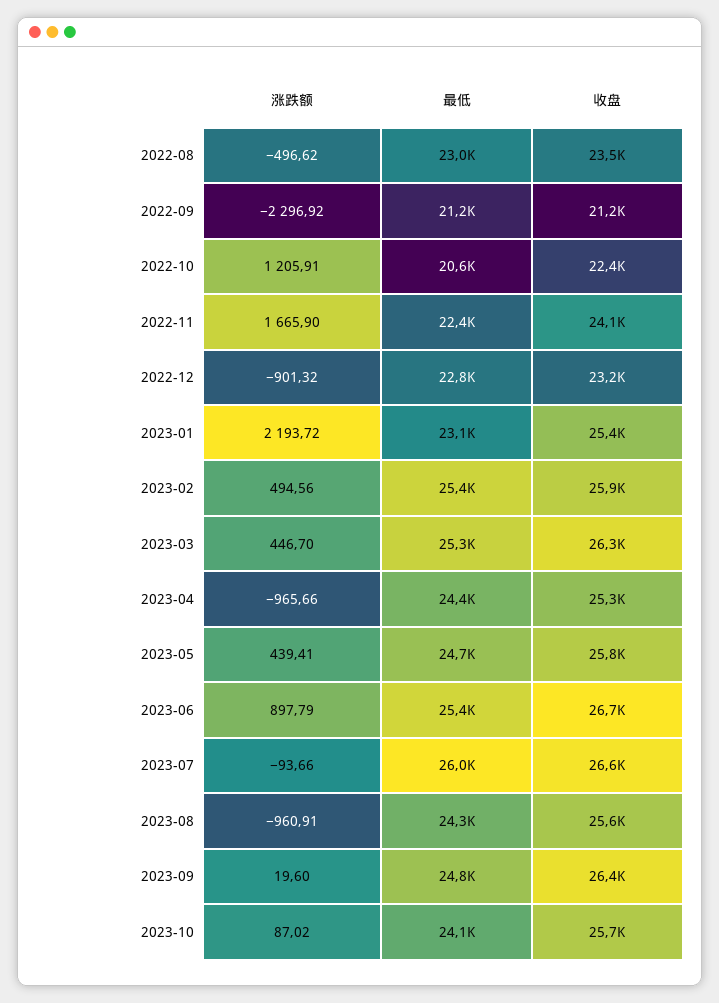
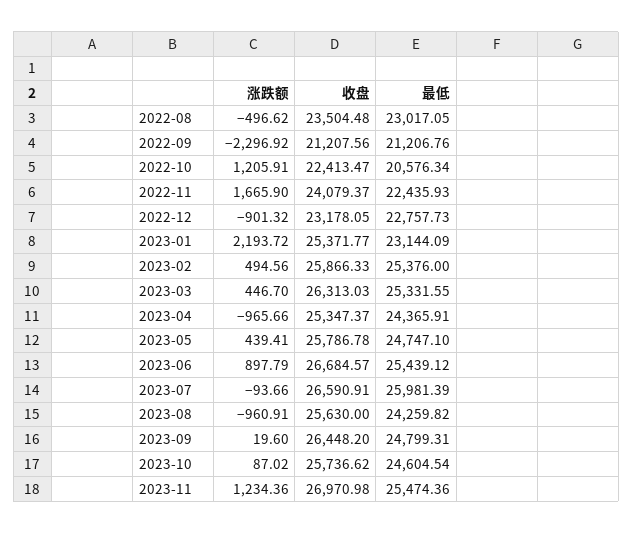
最低, 2023-10: 24100 -> 24604.54
涨跌额, 2023-11: none -> 1234.36
收盘, 2023-11: none -> 26970.98
最低, 2023-11: none -> 25474.36

